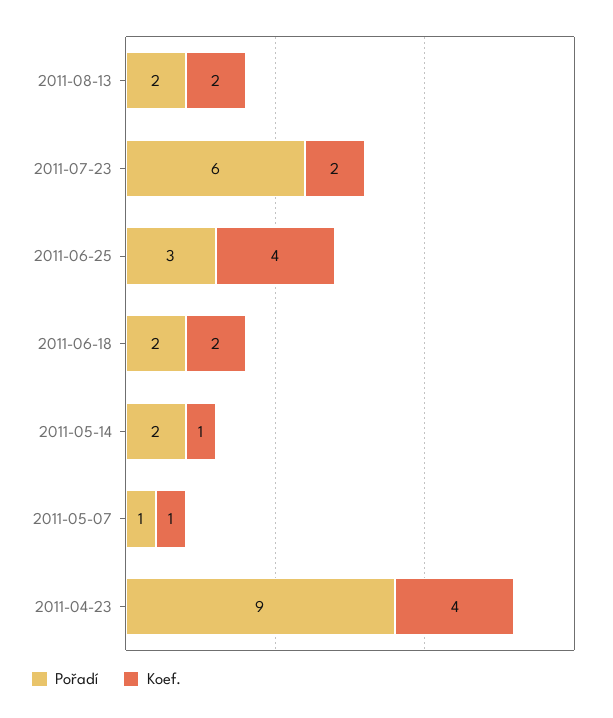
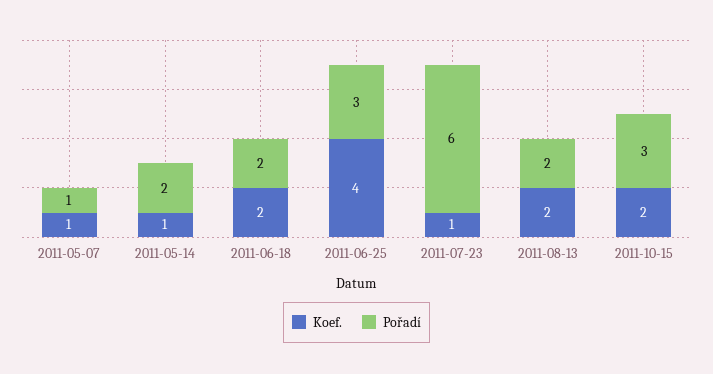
Koef., 2011-07-23: 2 -> 1
Pořadí, 2011-04-23: 9 -> none
Koef., 2011-04-23: 4 -> none
Koef., 2011-10-15: none -> 2
Pořadí, 2011-10-15: none -> 3

